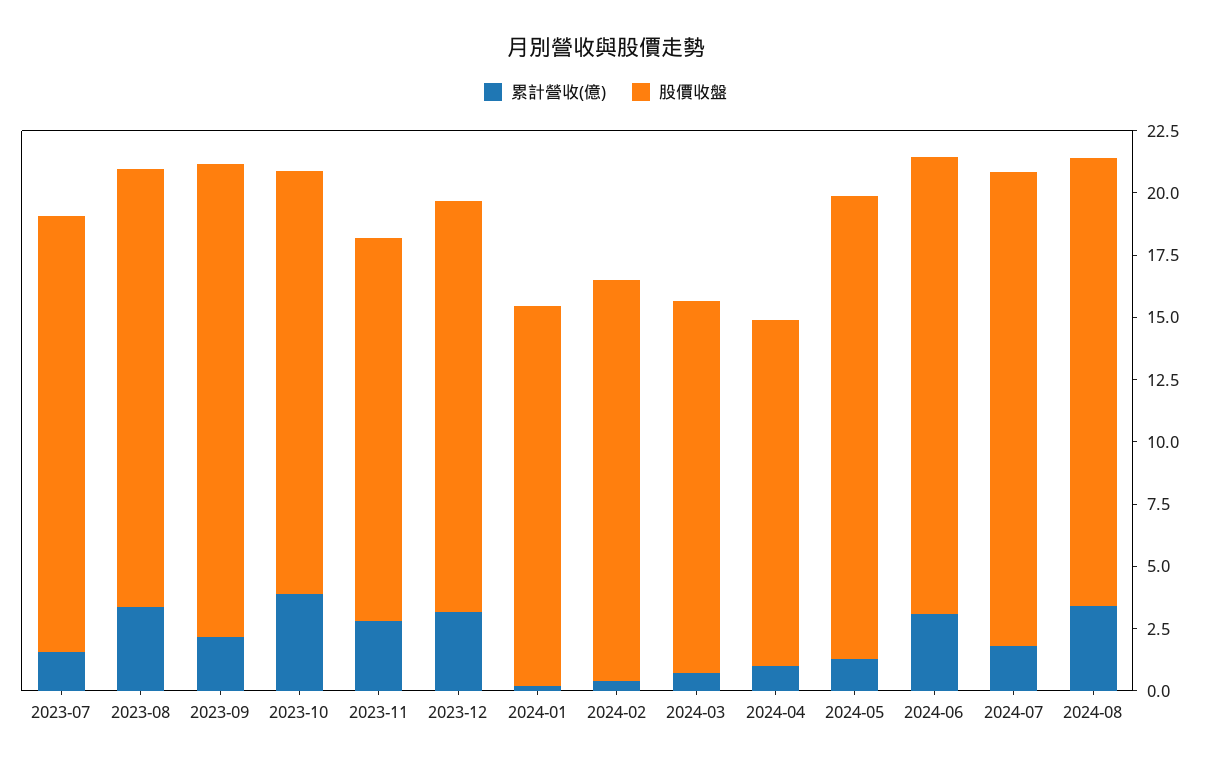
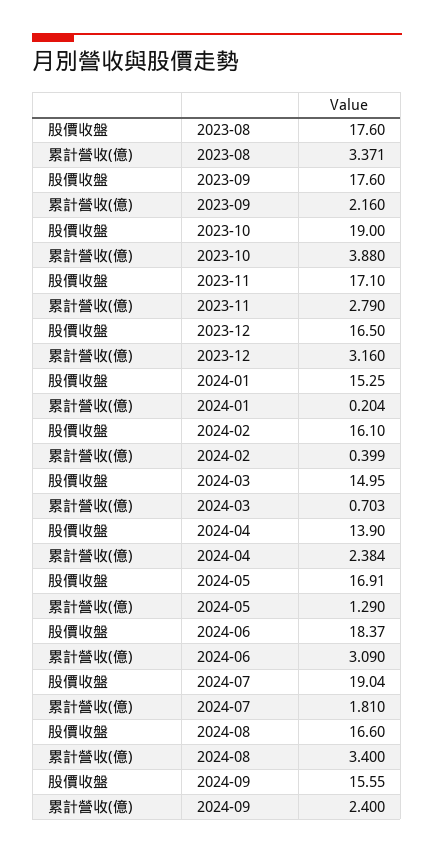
累計營收(億), 2023-07: 1.5 -> none
股價收盤, 2023-07: 17.5 -> none
股價收盤, 2023-09: 19 -> 17.6
股價收盤, 2023-10: 17 -> 19
股價收盤, 2023-11: 15.5 -> 17.1
累計營收(億), 2024-04: 1 -> 2.384
股價收盤, 2024-05: 18.5 -> 16.91
股價收盤, 2024-08: 18 -> 16.6
股價收盤, 2024-09: none -> 15.55
累計營收(億), 2024-09: none -> 2.4

